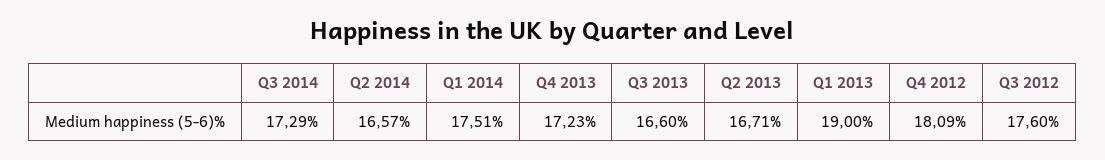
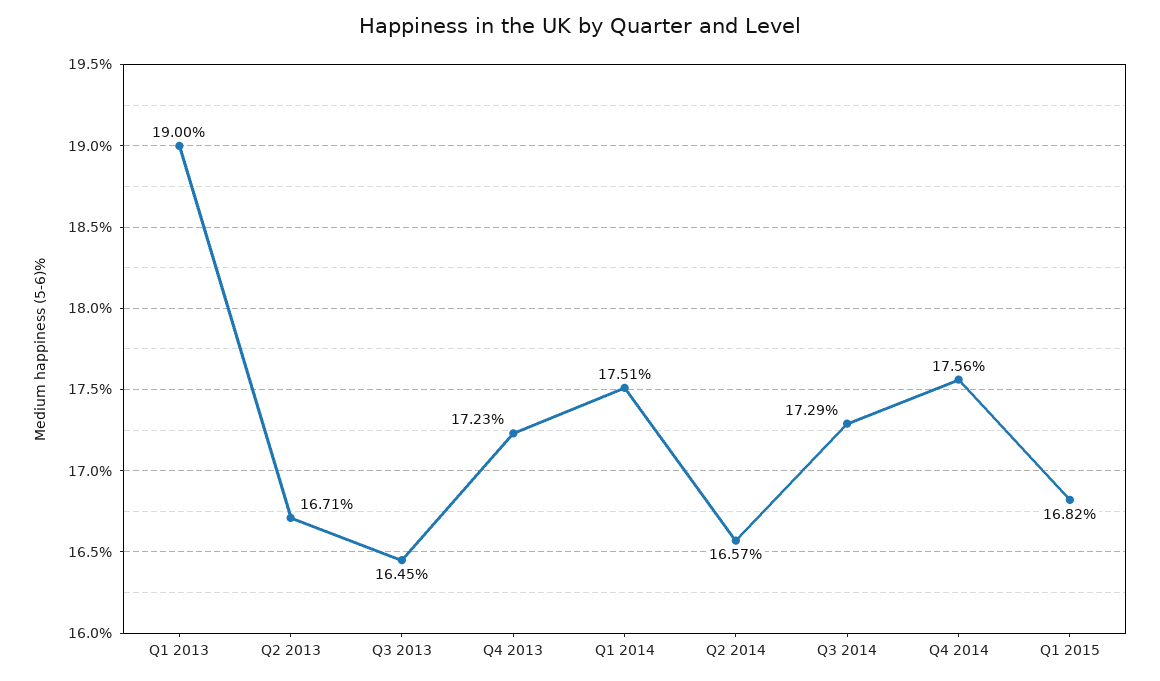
Q3 2013: 16.6 -> 16.45
Q4 2012: 18.09 -> none
Q3 2012: 17.6 -> none
Q4 2014: none -> 17.56
Q1 2015: none -> 16.82

